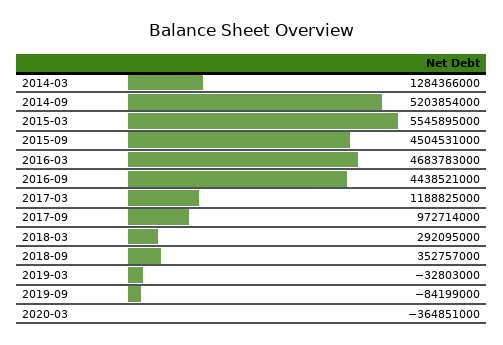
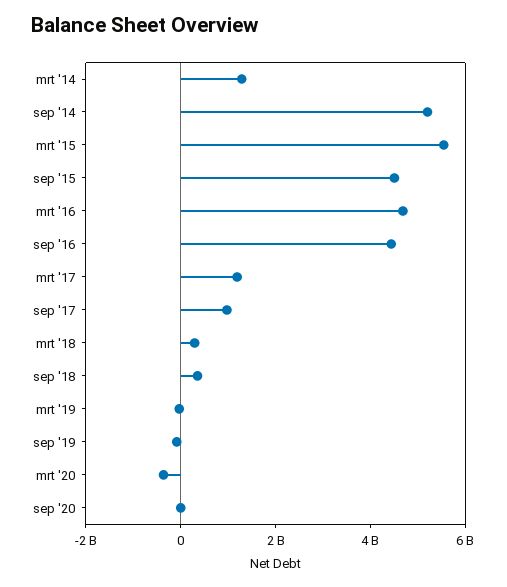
sep '20: none -> 0

